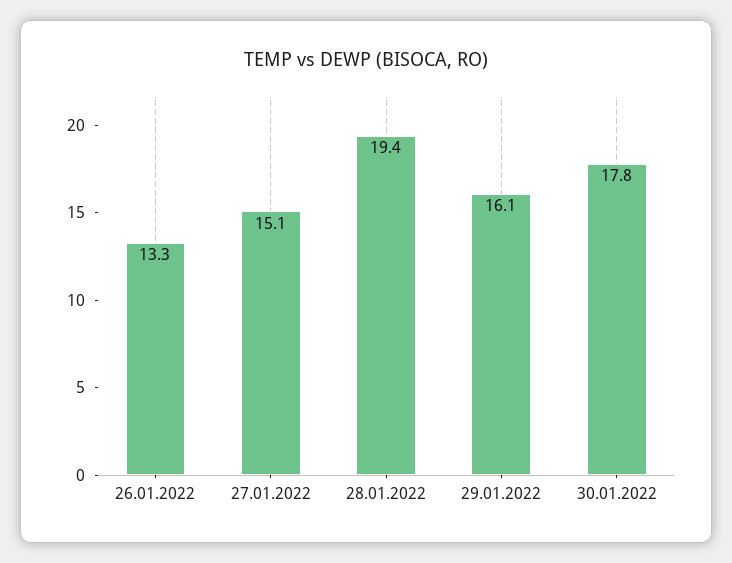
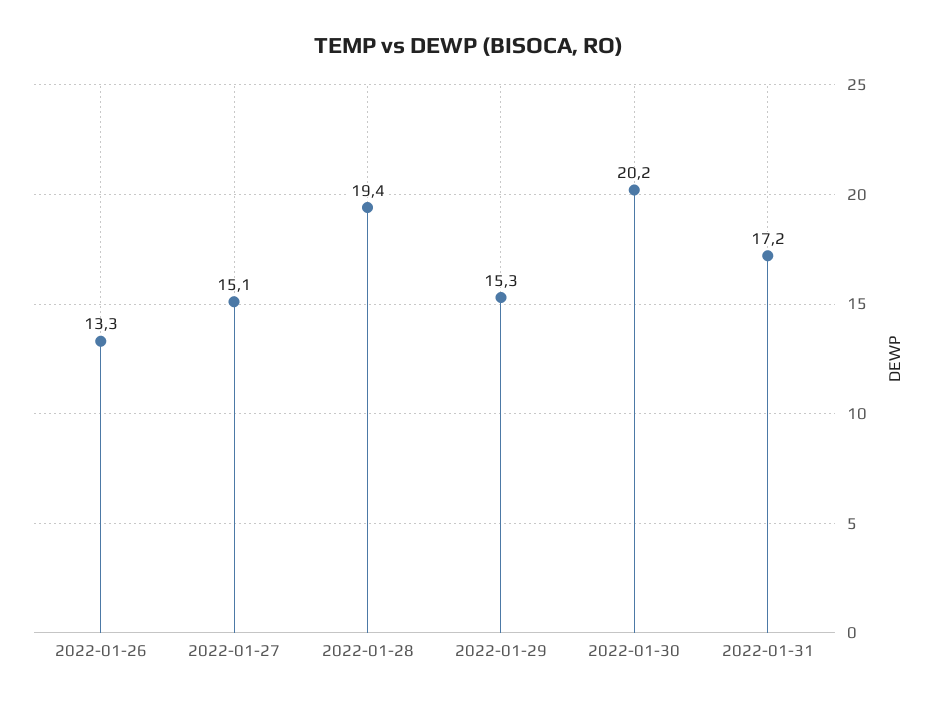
29.01.2022: 16.1 -> 15.3
30.01.2022: 17.8 -> 20.2
2022-01-31: none -> 17.2

